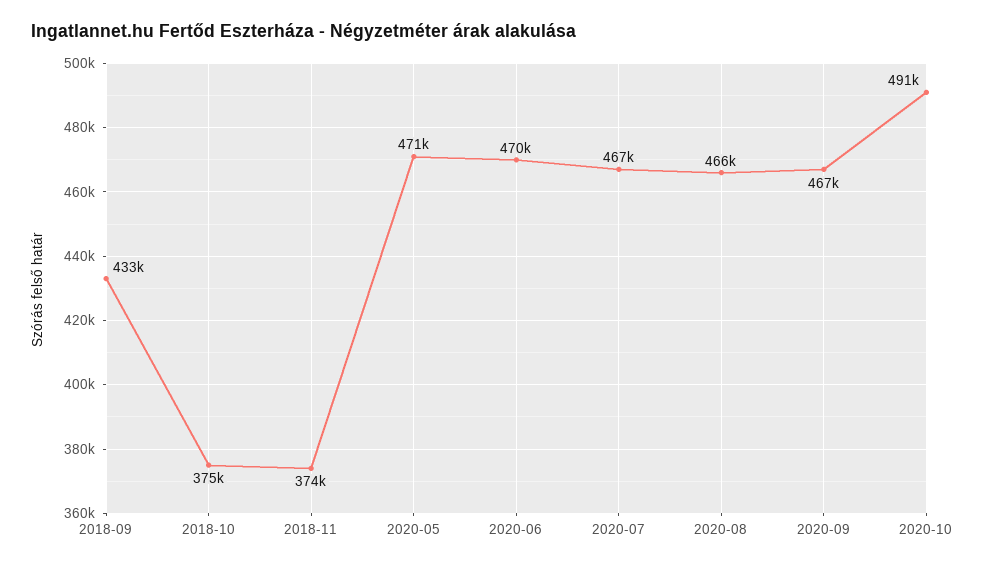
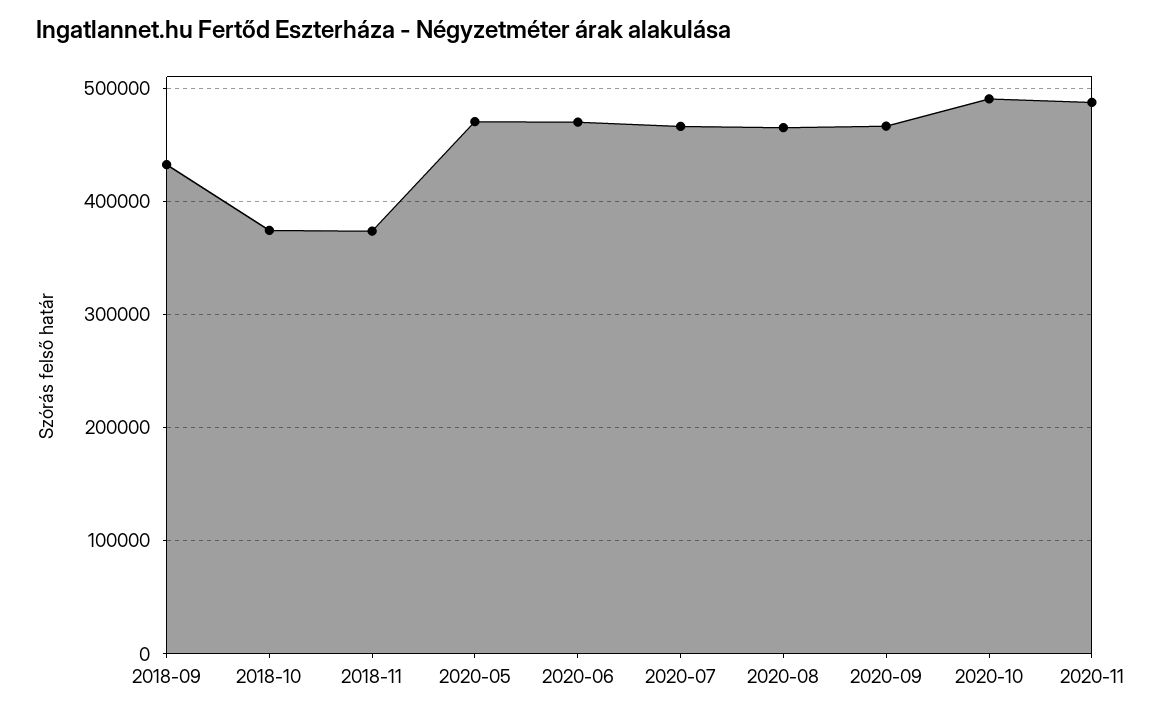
2020-11: none -> 490000

